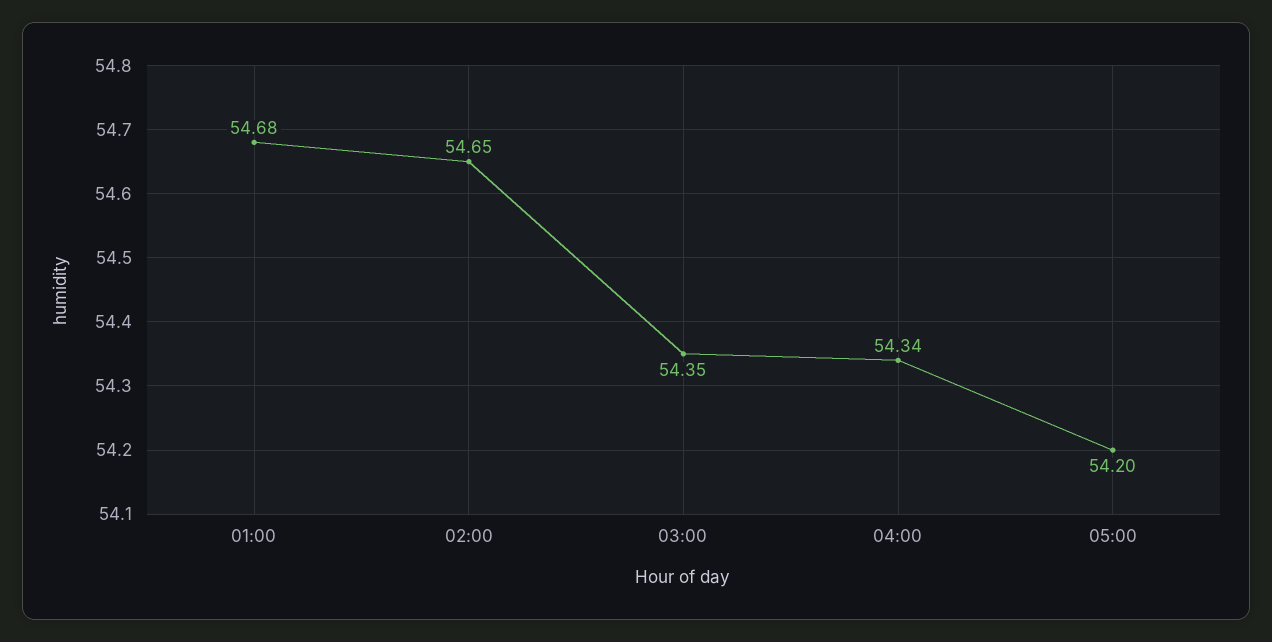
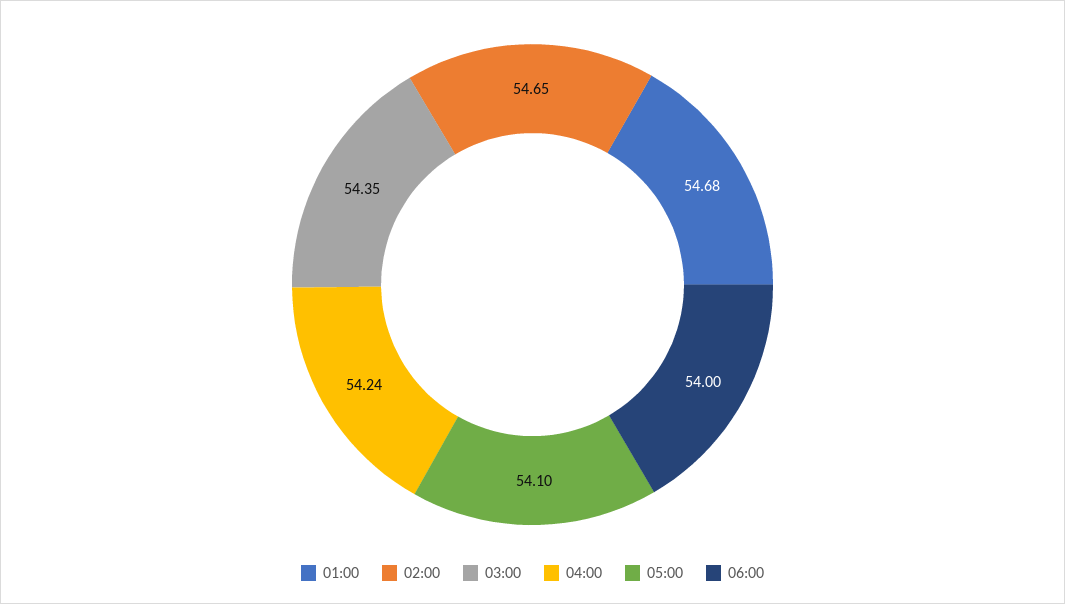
04:00: 54.34 -> 54.24
05:00: 54.2 -> 54.1
06:00: none -> 54

